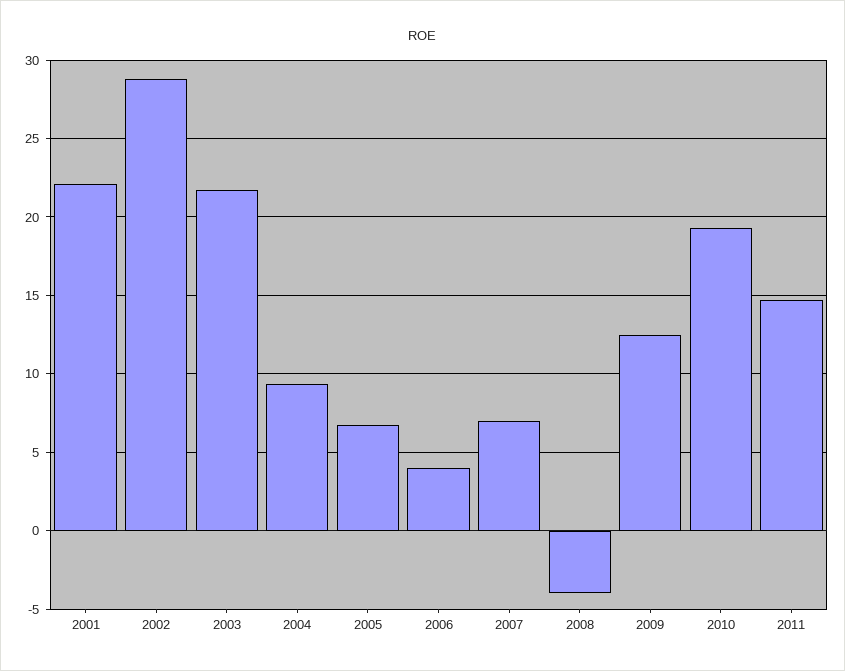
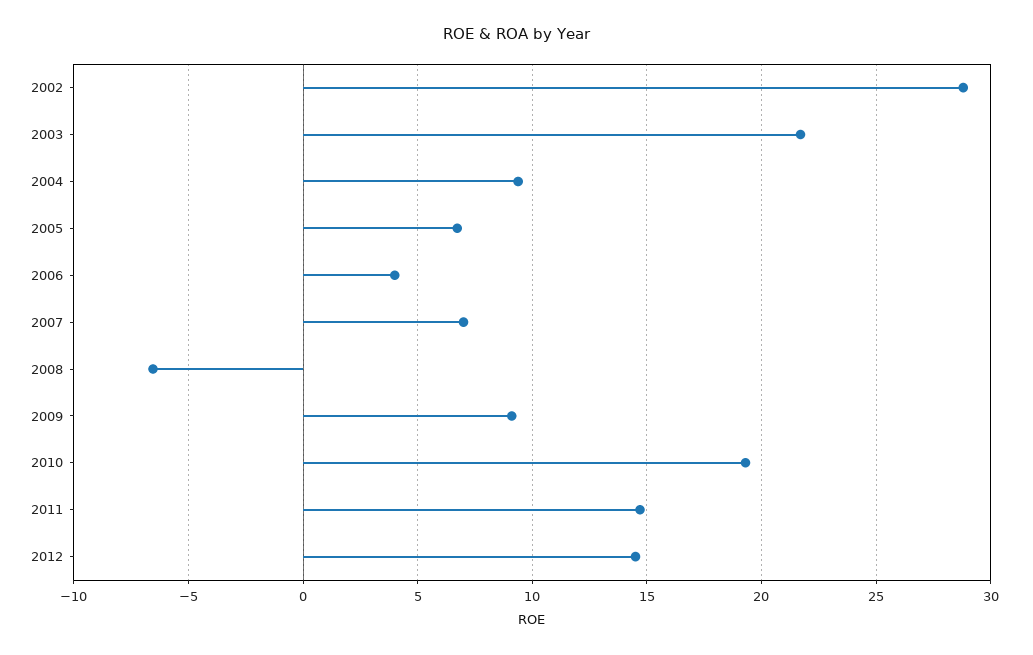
2001: 22 -> none
2008: -4 -> -6.5
2009: 12.5 -> 9
2012: none -> 14.5

